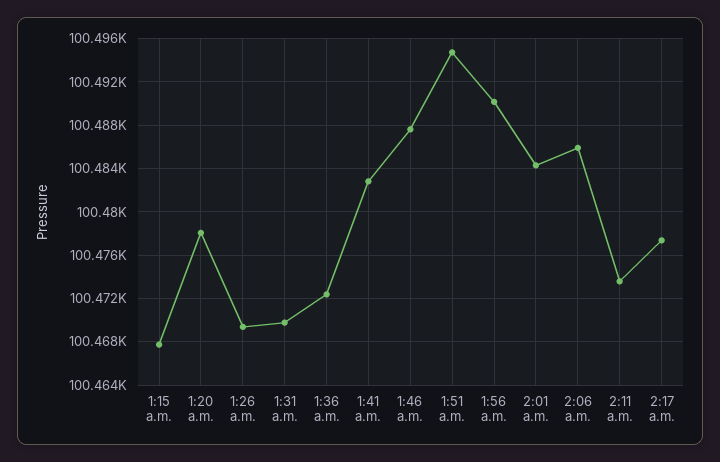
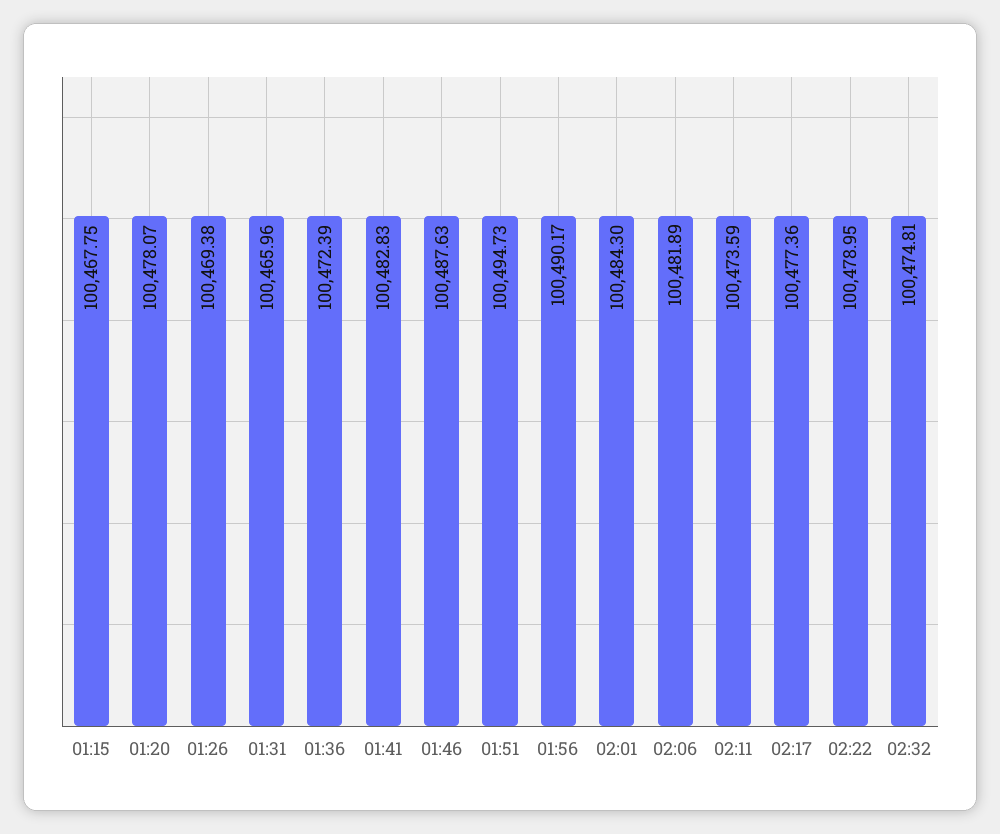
1:31 a.m.: 100470 -> 100465.96
2:06 a.m.: 100486 -> 100481.89
02:22: none -> 100478.95
02:32: none -> 100474.81

